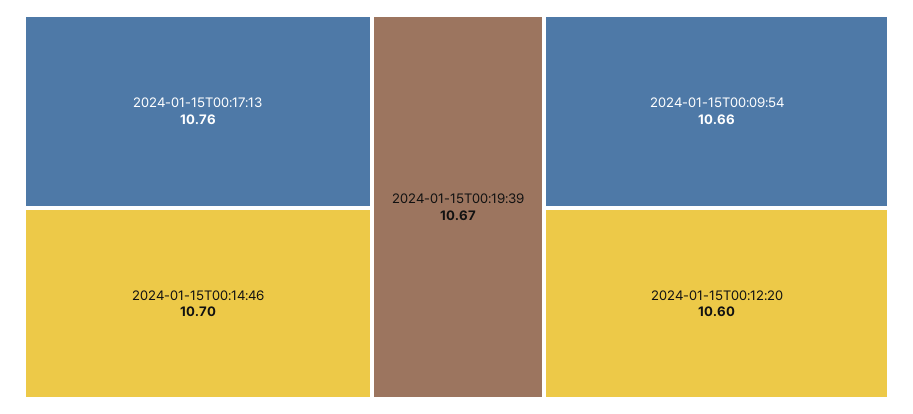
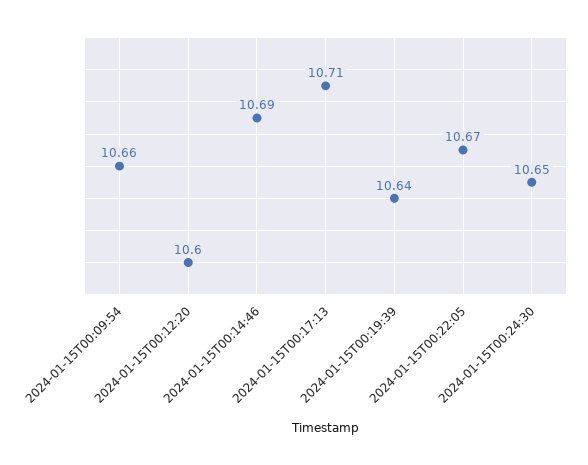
2024-01-15T00:17:13: 10.76 -> 10.71
2024-01-15T00:14:46: 10.7 -> 10.69
2024-01-15T00:19:39: 10.67 -> 10.64
2024-01-15T00:22:05: none -> 10.67
2024-01-15T00:24:30: none -> 10.65

